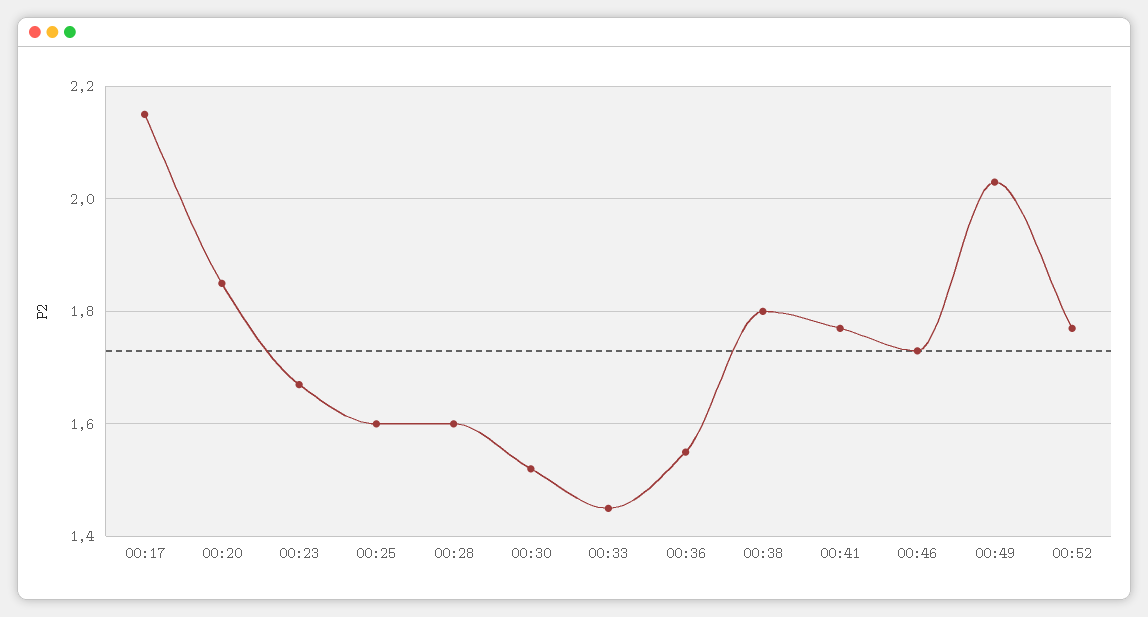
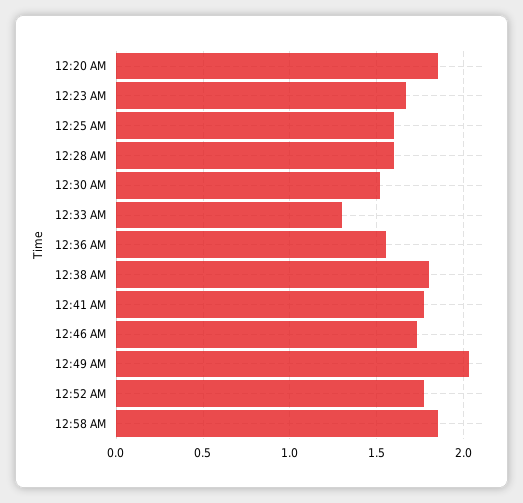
00:17: 2.15 -> none
00:33: 1.45 -> 1.3
12:58 AM: none -> 1.85

